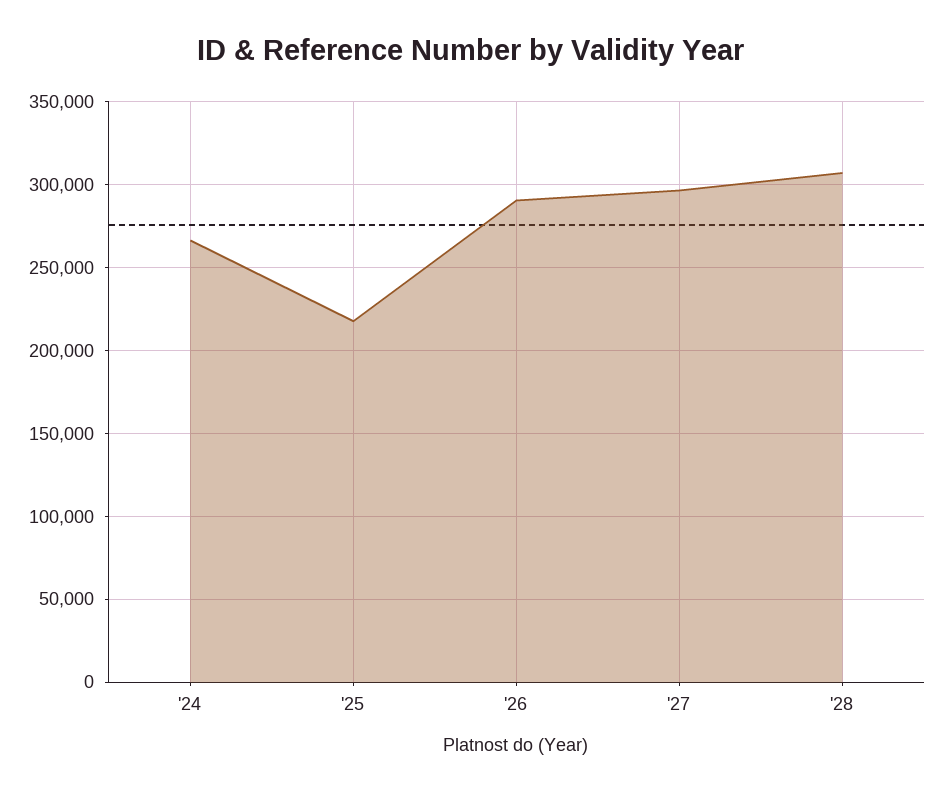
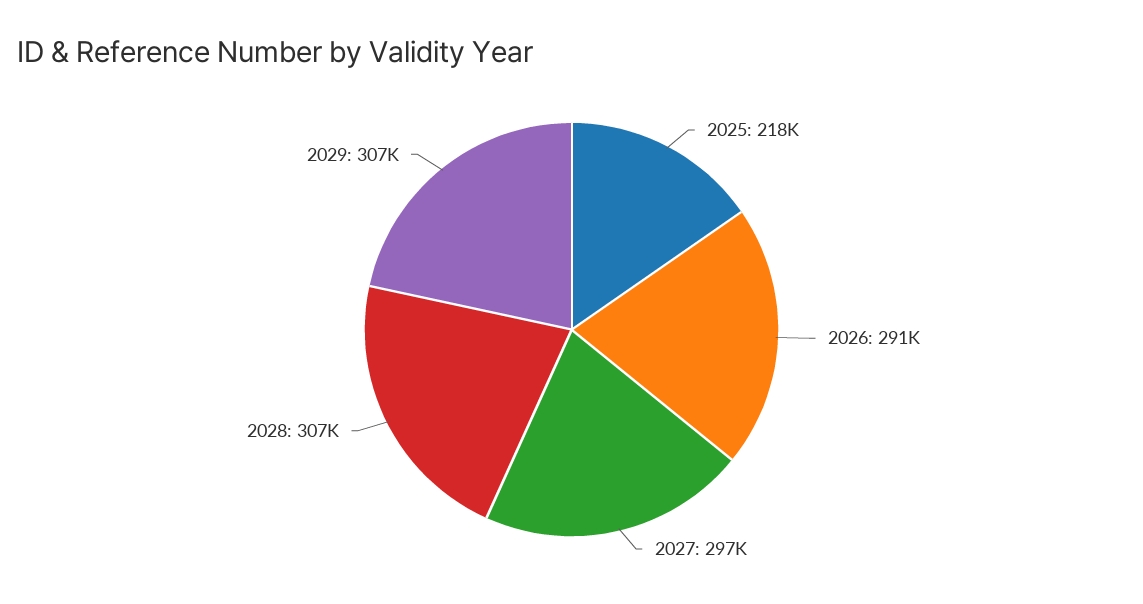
'24: 265000 -> none
2029: none -> 307000

